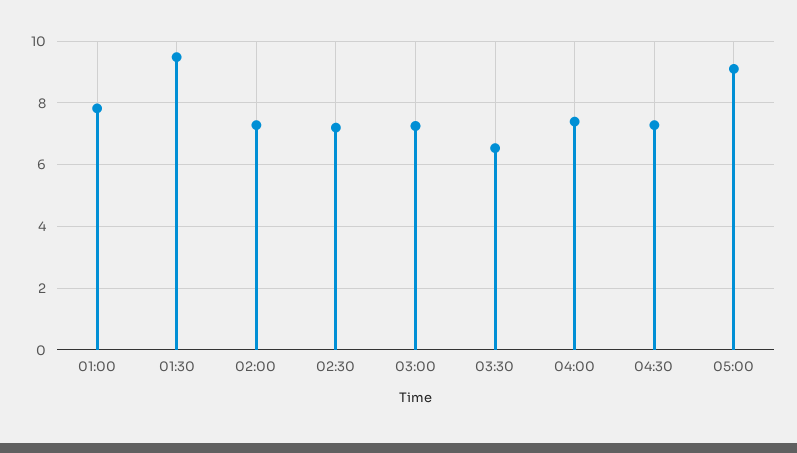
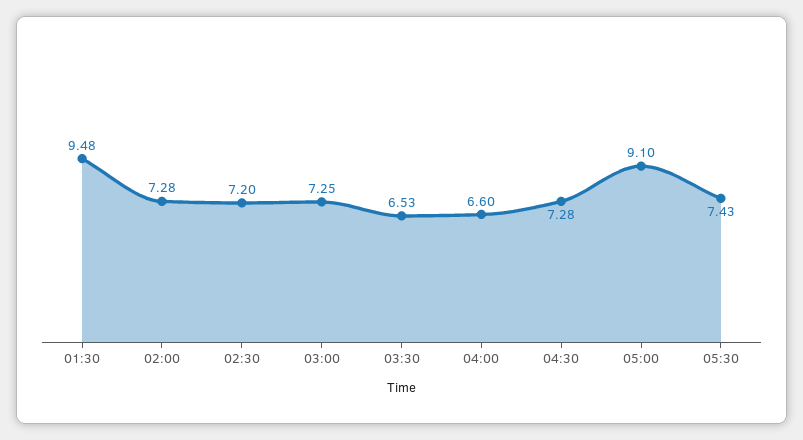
01:00: 7.8 -> none
04:00: 7.4 -> 6.6
05:30: none -> 7.43

